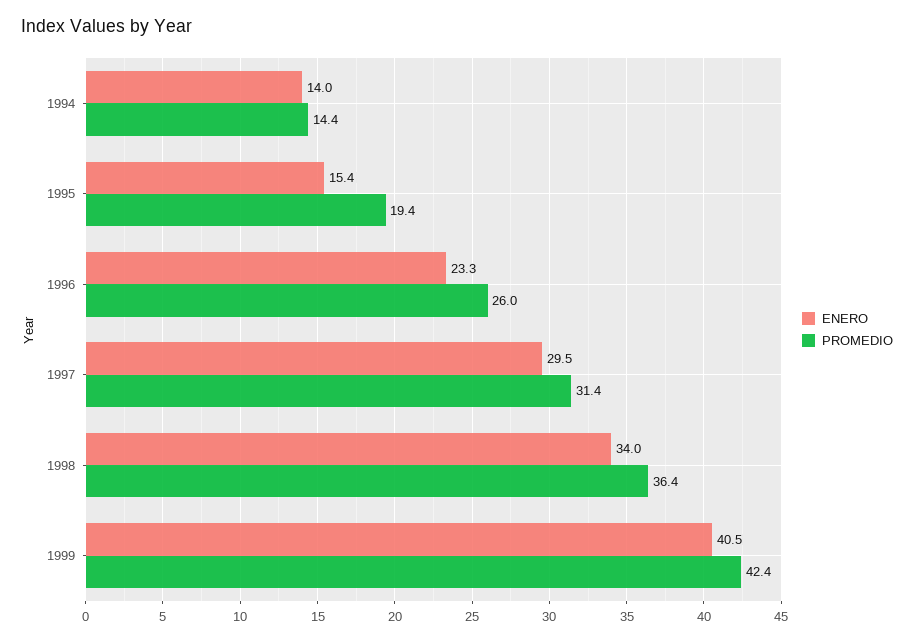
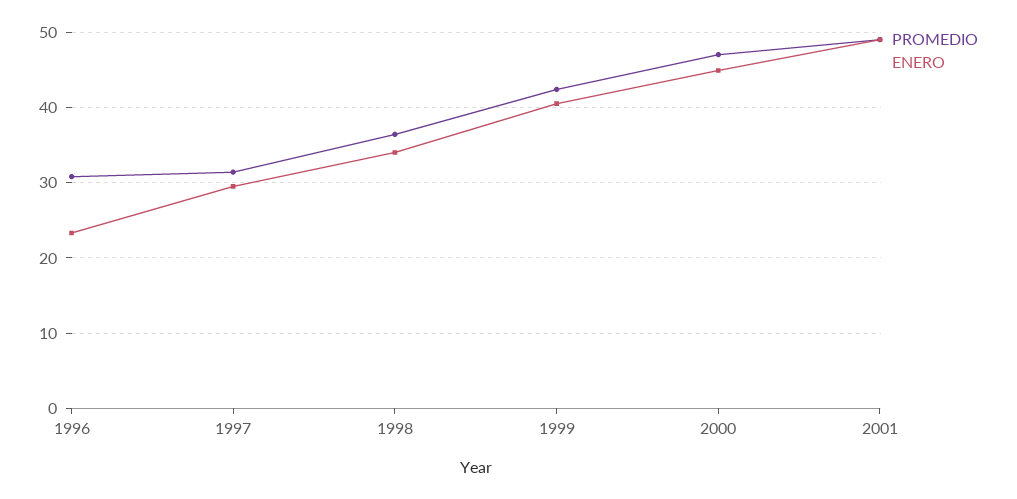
ENERO, 1994: 14 -> none
PROMEDIO, 1994: 14.4 -> none
ENERO, 1995: 15.4 -> none
PROMEDIO, 1995: 19.4 -> none
PROMEDIO, 1996: 26 -> 31
PROMEDIO, 2000: none -> 47
ENERO, 2000: none -> 45
PROMEDIO, 2001: none -> 49
ENERO, 2001: none -> 49

